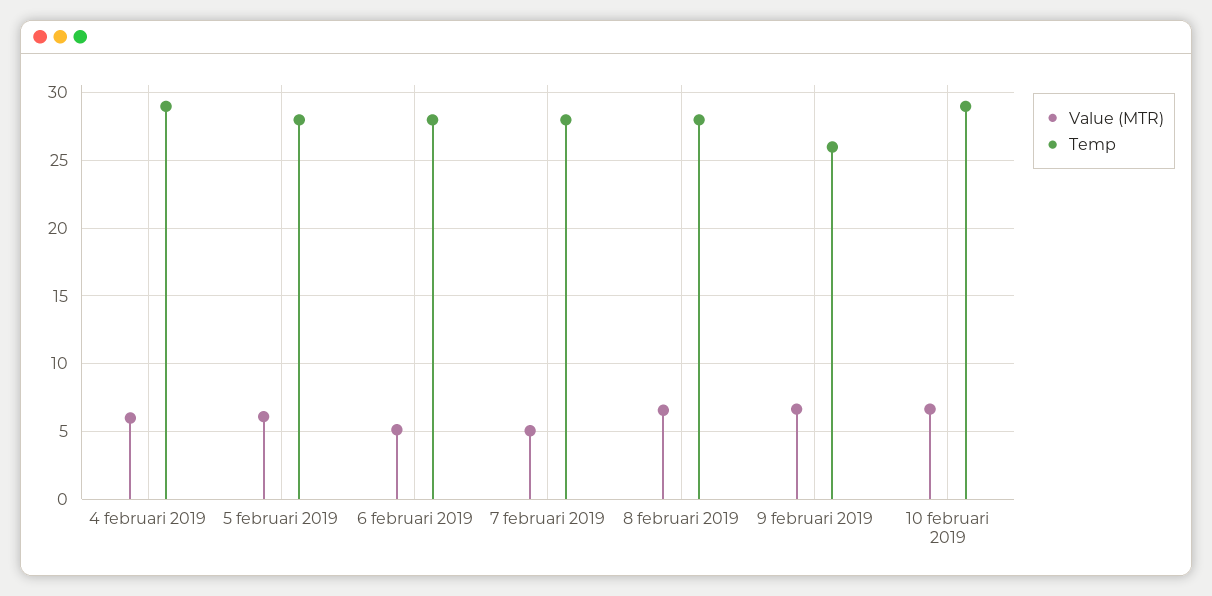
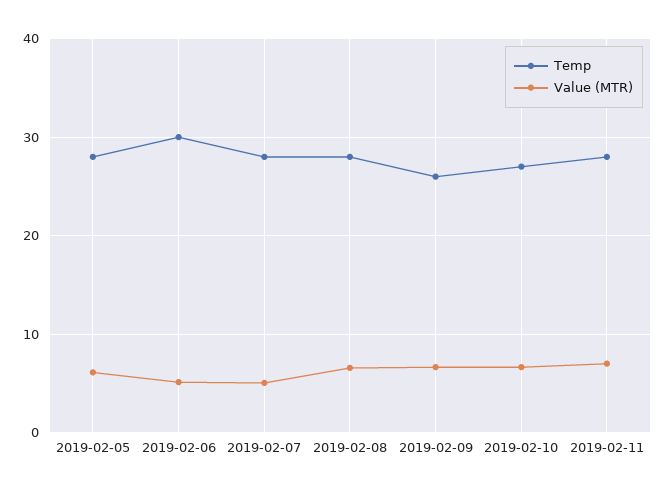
Value (MTR), 4 februari 2019: 6 -> none
Temp, 4 februari 2019: 29 -> none
Temp, 6 februari 2019: 28 -> 30
Temp, 10 februari 2019: 29 -> 27
Temp, 2019-02-11: none -> 28
Value (MTR), 2019-02-11: none -> 7

